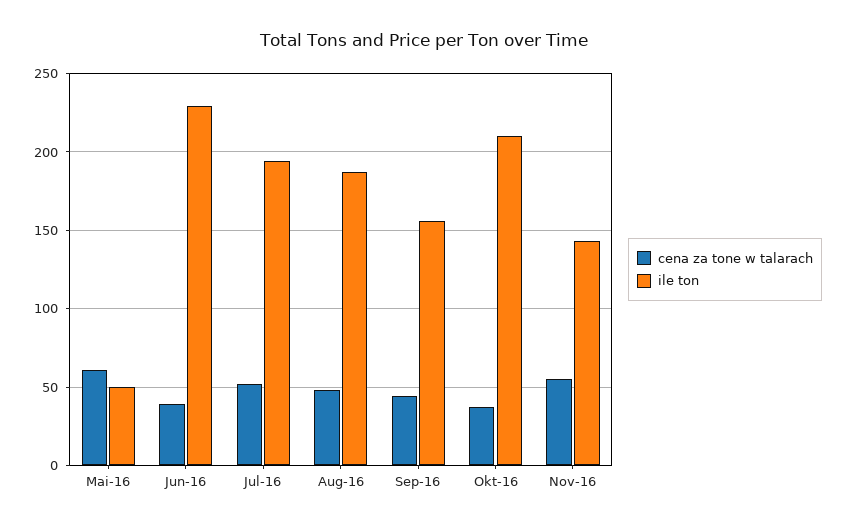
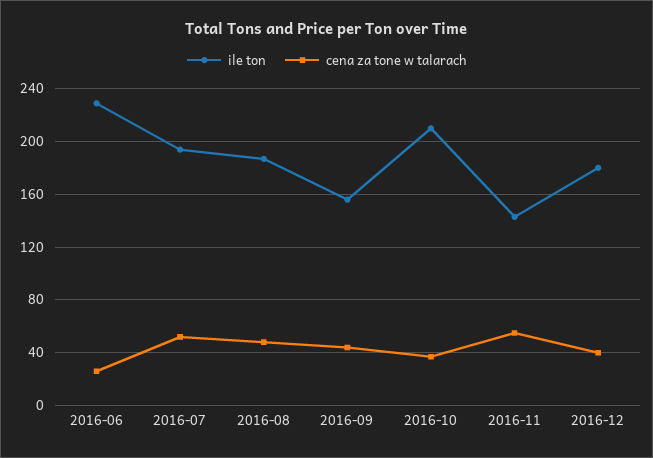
cena za tone w talarach, Mai-16: 60 -> none
ile ton, Mai-16: 50 -> none
cena za tone w talarach, Jun-16: 40 -> 25
ile ton, 2016-12: none -> 180
cena za tone w talarach, 2016-12: none -> 40

